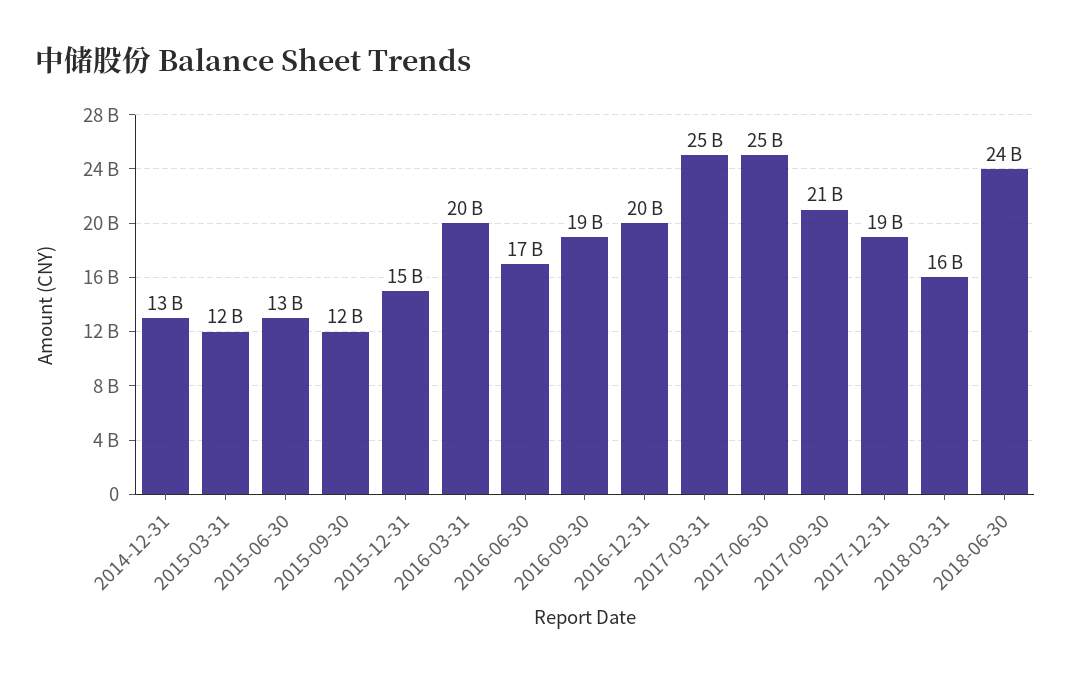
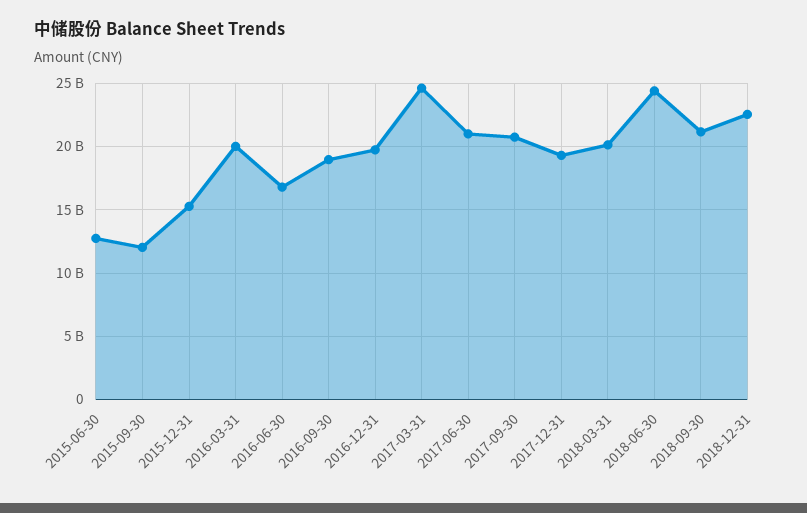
2014-12-31: 13000000000 -> none
2015-03-31: 12000000000 -> none
2017-06-30: 25000000000 -> 21000000000
2018-03-31: 16000000000 -> 20000000000
2018-09-30: none -> 21000000000
2018-12-31: none -> 22500000000

